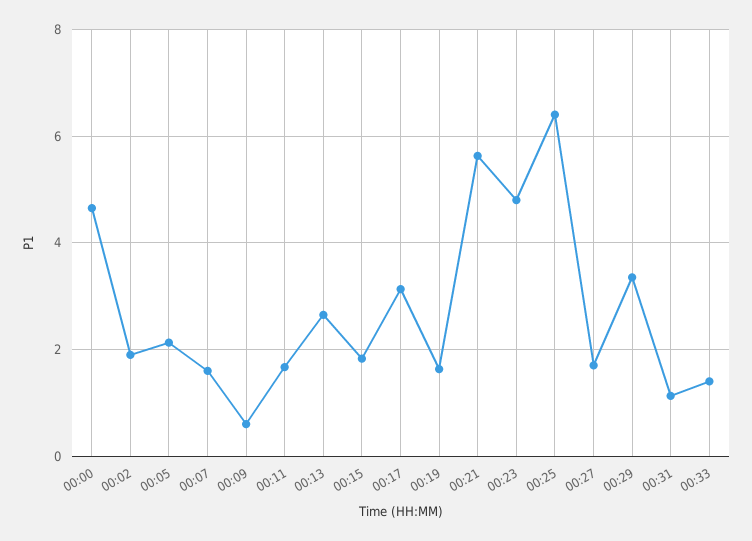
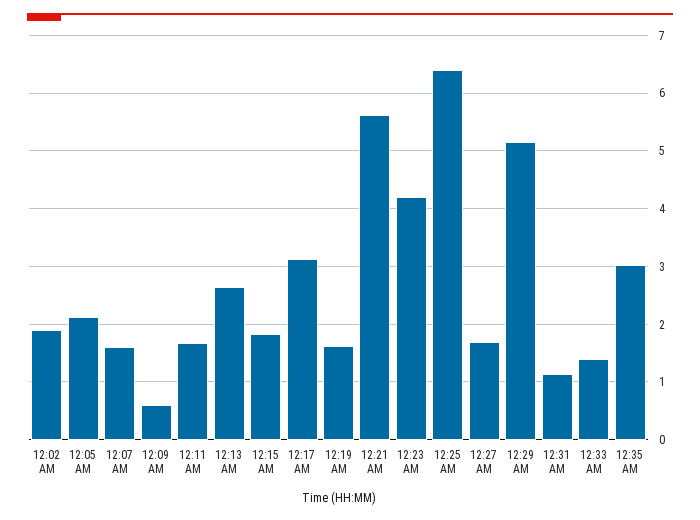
00:00: 4.6 -> none
00:23: 4.8 -> 4.2
00:29: 3.4 -> 5.2
12:35 AM: none -> 3

